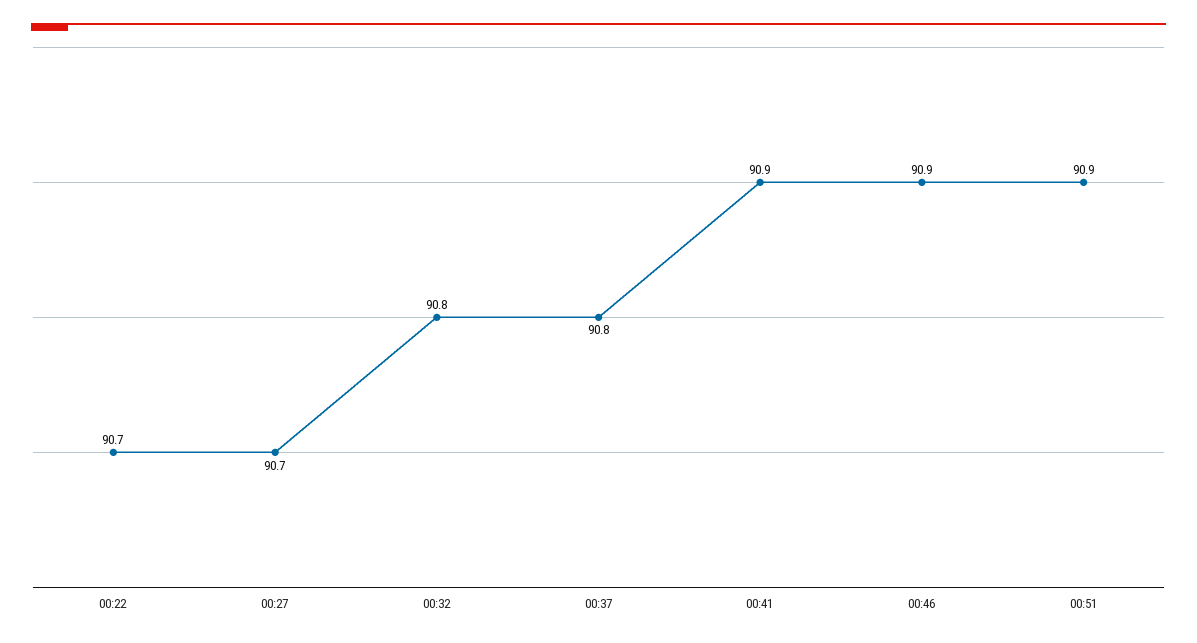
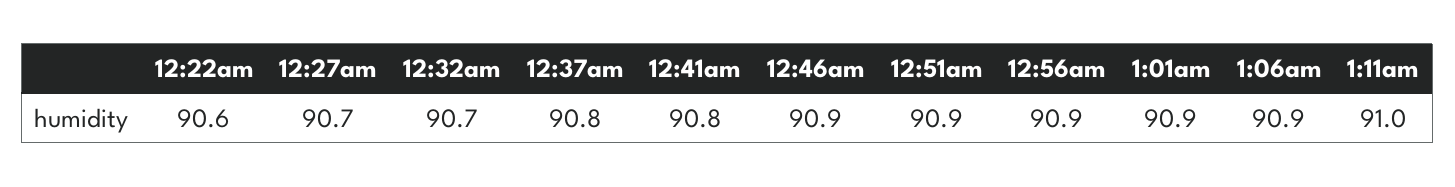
00:22: 90.7 -> 90.6
00:32: 90.8 -> 90.7
00:41: 90.9 -> 90.8
12:56am: none -> 90.9
1:01am: none -> 90.9
1:06am: none -> 90.9
1:11am: none -> 91

